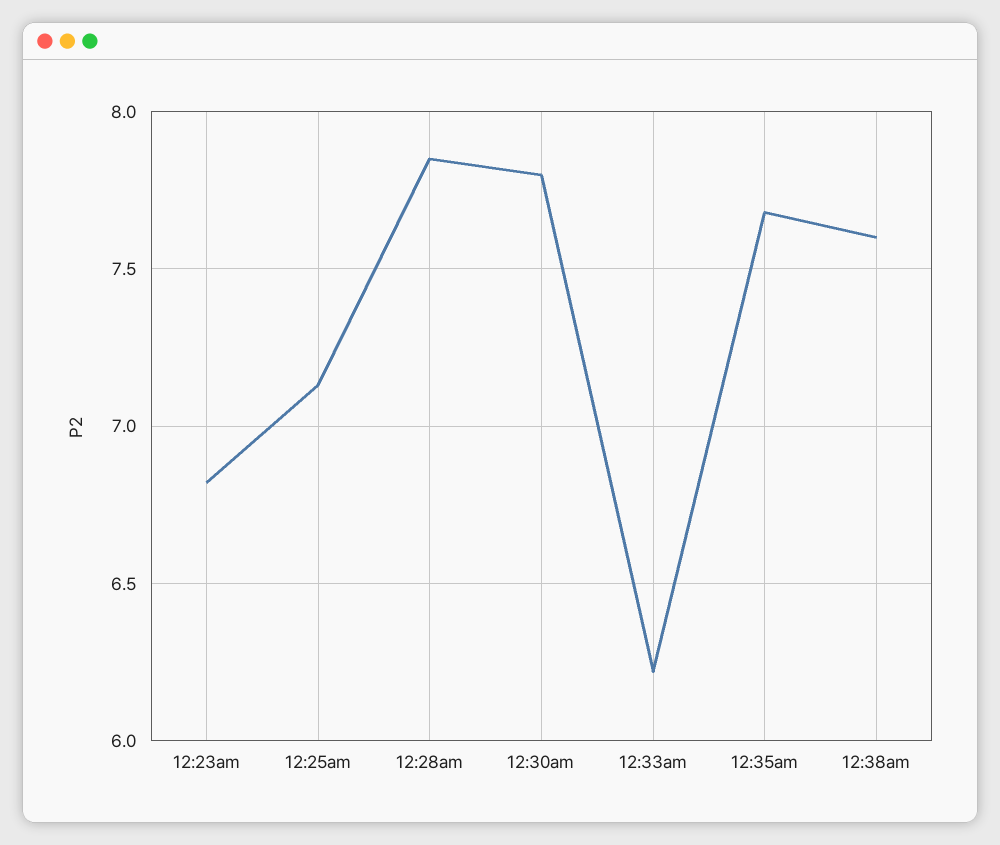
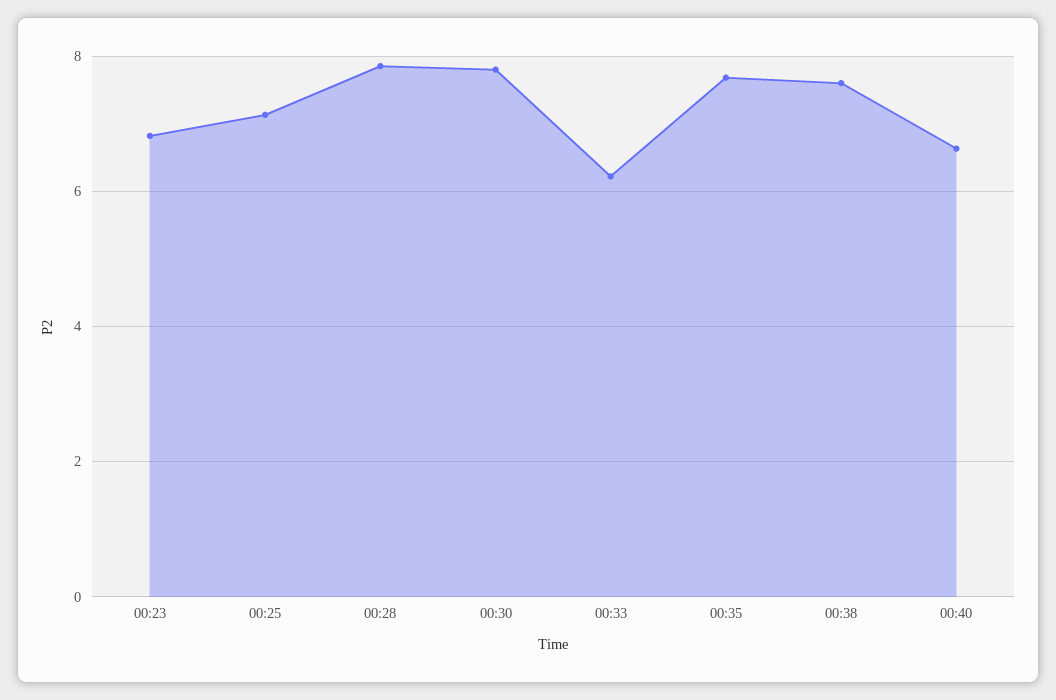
00:40: none -> 6.6

